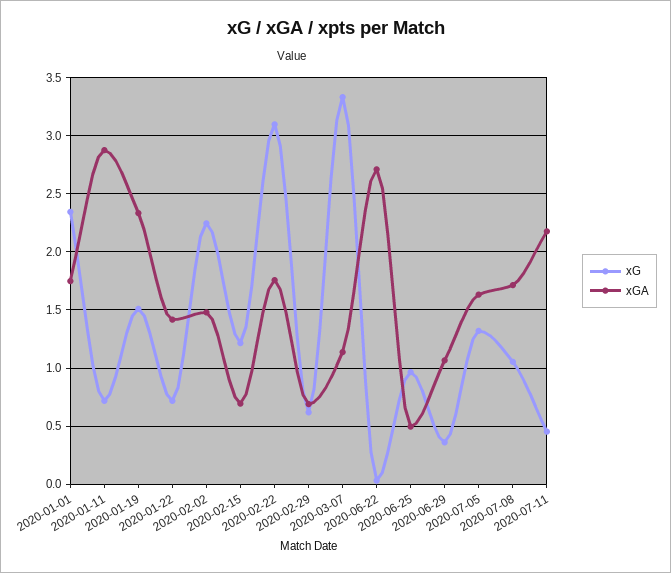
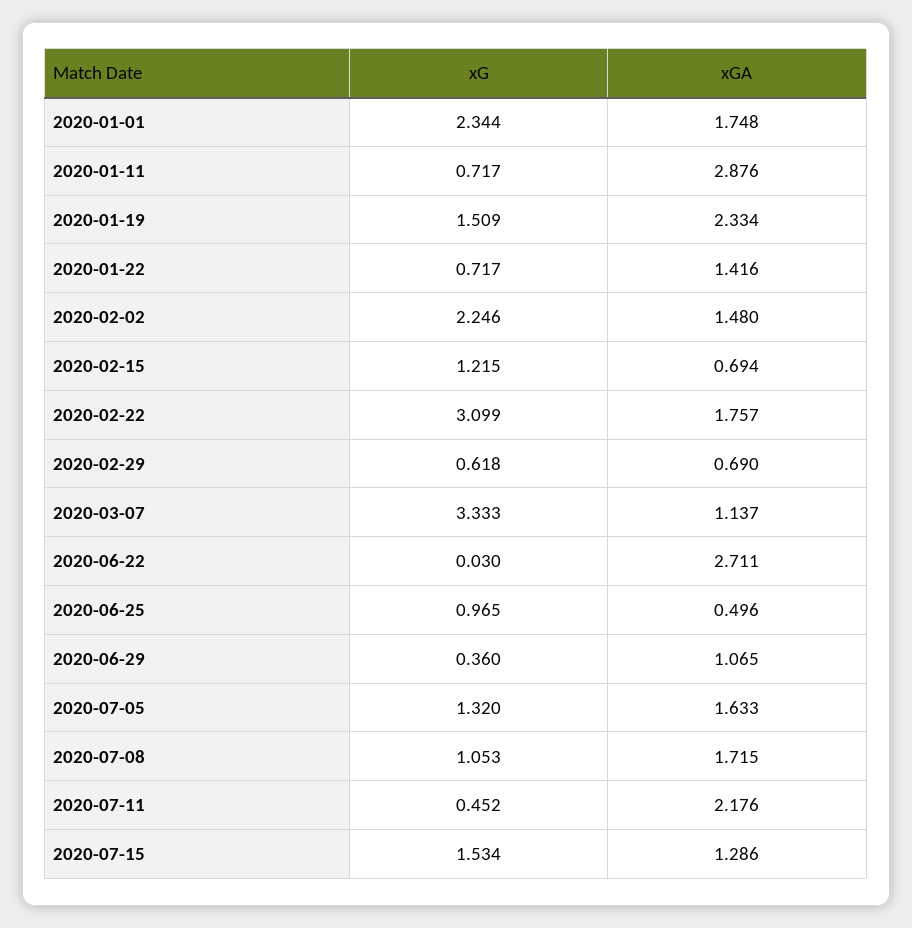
xG, 2020-07-15: none -> 1.534
xGA, 2020-07-15: none -> 1.286

